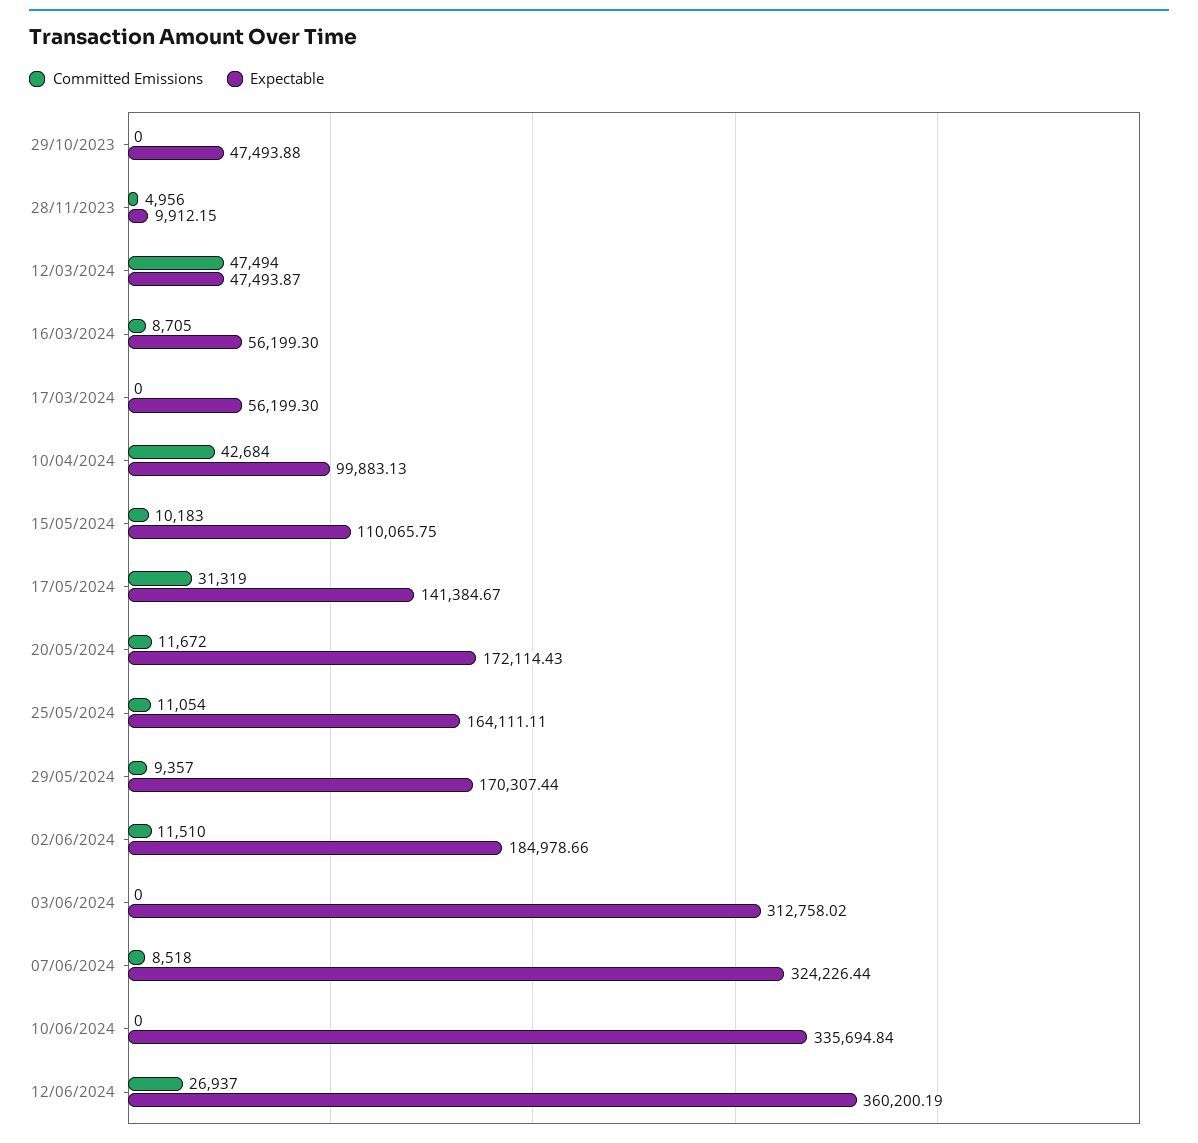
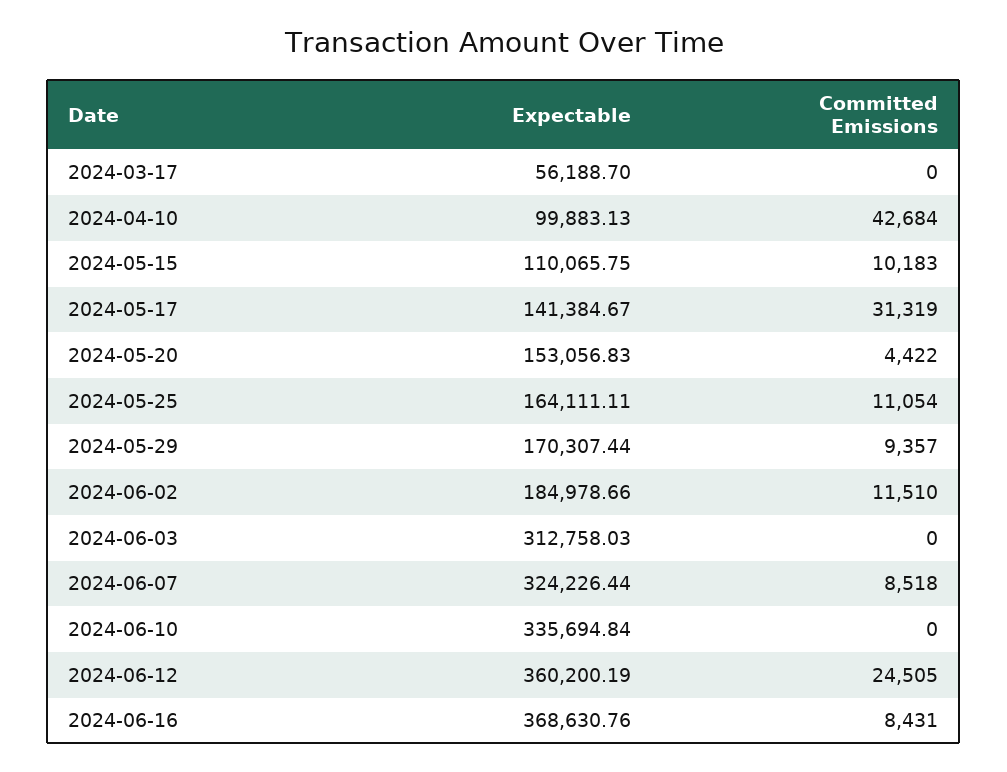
Committed Emissions, 29/10/2023: 0 -> none
Expectable, 29/10/2023: 47493.88 -> none
Committed Emissions, 28/11/2023: 4956 -> none
Expectable, 28/11/2023: 9912.15 -> none
Committed Emissions, 12/03/2024: 47494 -> none
Expectable, 12/03/2024: 47493.87 -> none
Committed Emissions, 16/03/2024: 8705 -> none
Expectable, 16/03/2024: 56199.3 -> none
Expectable, 17/03/2024: 56199.3 -> 56188.7
Committed Emissions, 20/05/2024: 11672 -> 4422
Expectable, 20/05/2024: 172114.43 -> 153056.83
Expectable, 03/06/2024: 312758.02 -> 312758.03
Committed Emissions, 12/06/2024: 26937 -> 24505
Expectable, 2024-06-16: none -> 368630.76
Committed Emissions, 2024-06-16: none -> 8431

